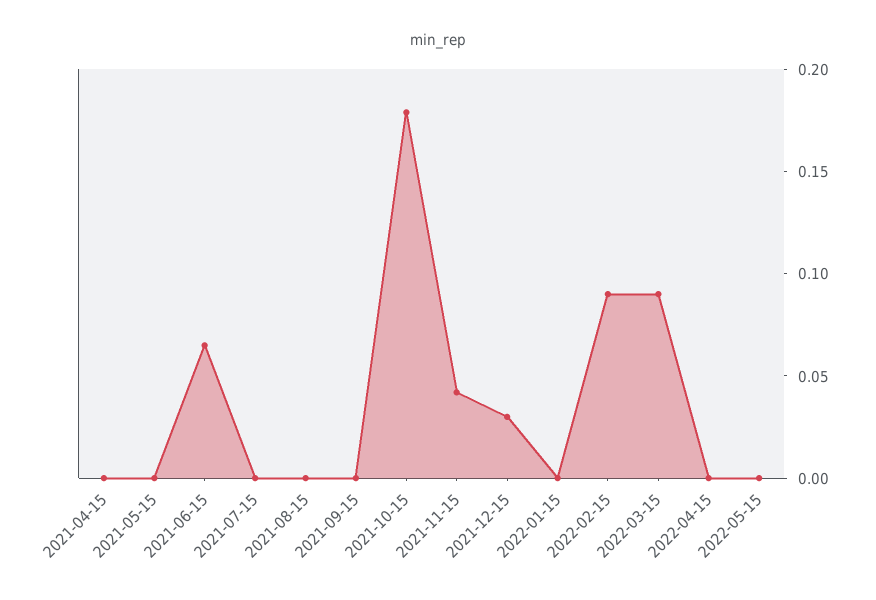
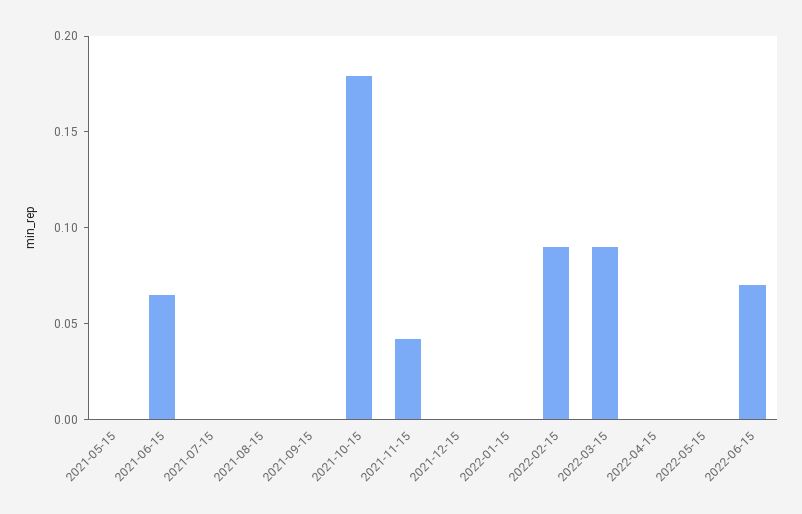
2021-04-15: 0 -> none
2021-12-15: 0.03 -> 0
2022-06-15: none -> 0.07

